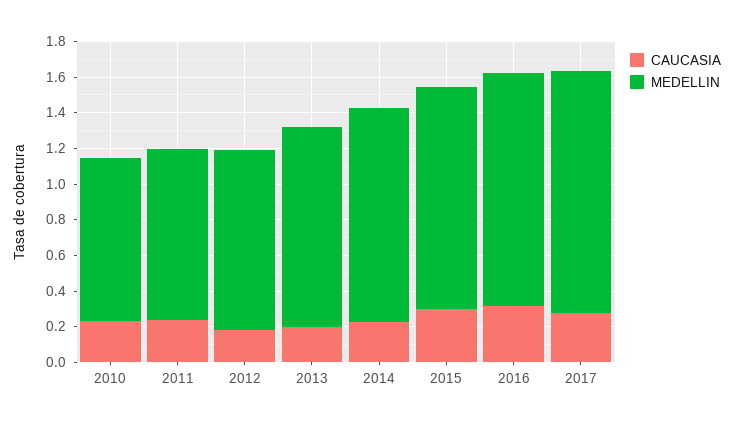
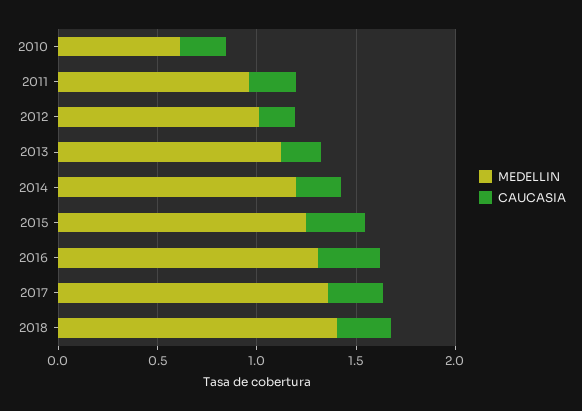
MEDELLIN, 2010: 0.9 -> 0.6
MEDELLIN, 2018: none -> 1.4
CAUCASIA, 2018: none -> 0.3

